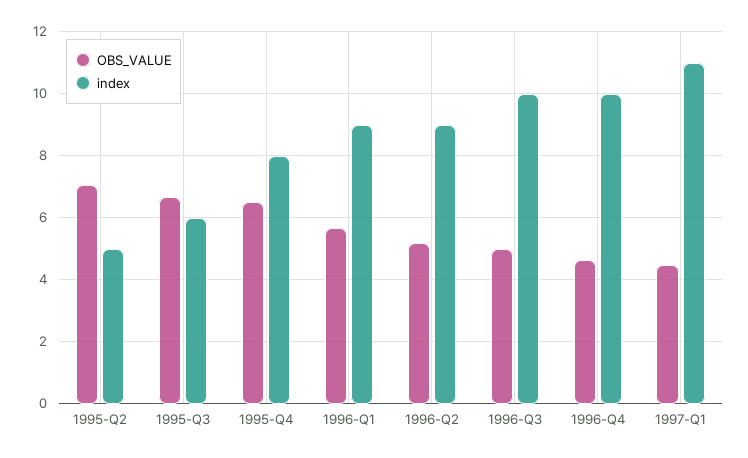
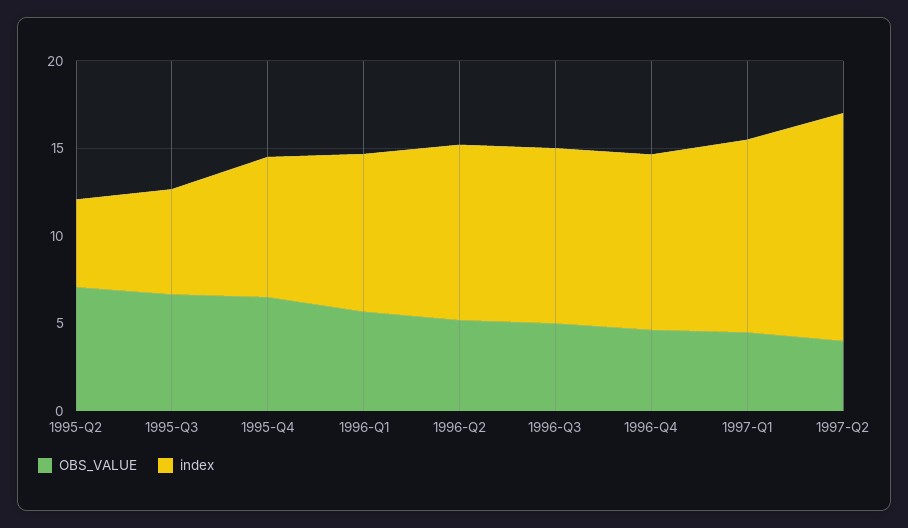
index, 1996-Q2: 9 -> 10
OBS_VALUE, 1997-Q2: none -> 4
index, 1997-Q2: none -> 13

